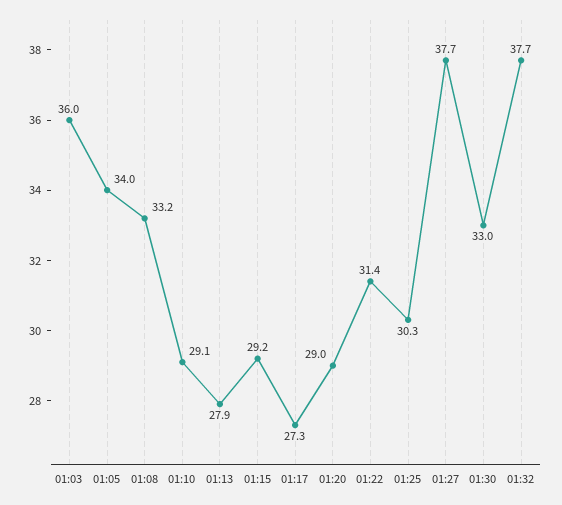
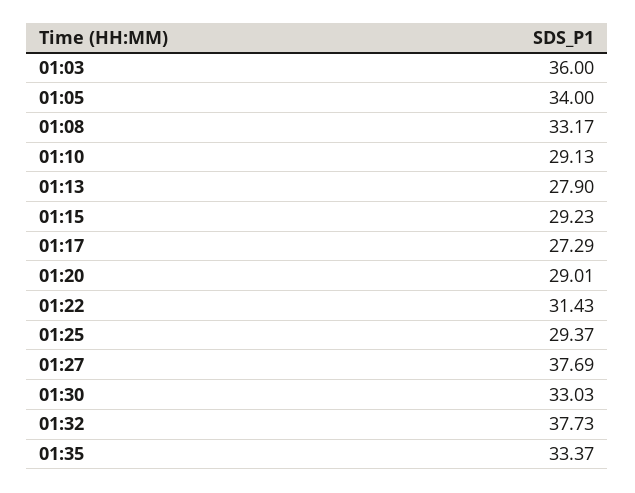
01:25: 30.3 -> 29.37
01:35: none -> 33.37

